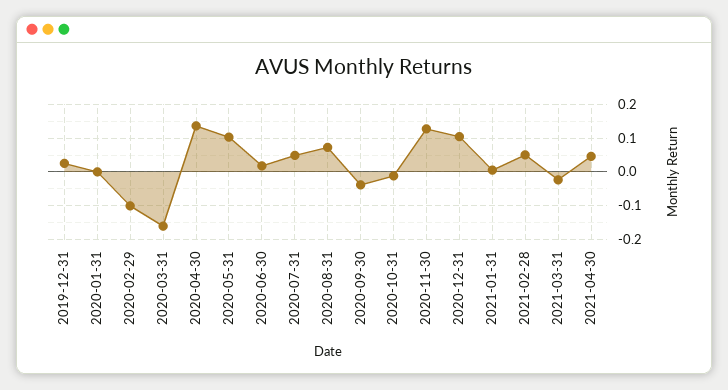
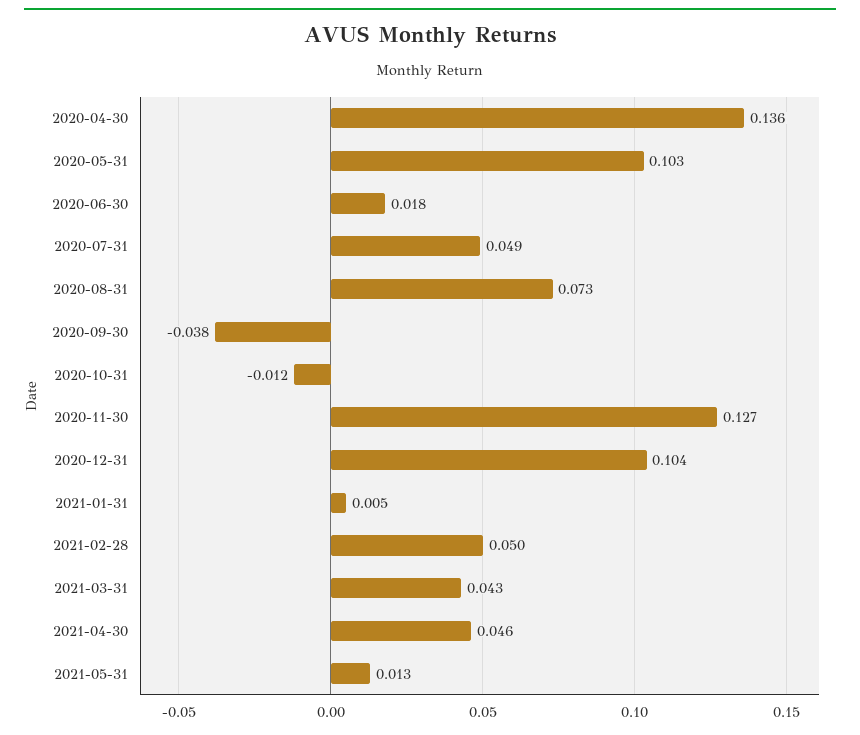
2019-12-31: 0.02 -> none
2020-01-31: 0 -> none
2020-02-29: -0.1 -> none
2020-03-31: -0.16 -> none
2021-03-31: -0.02 -> 0.043
2021-05-31: none -> 0.013

